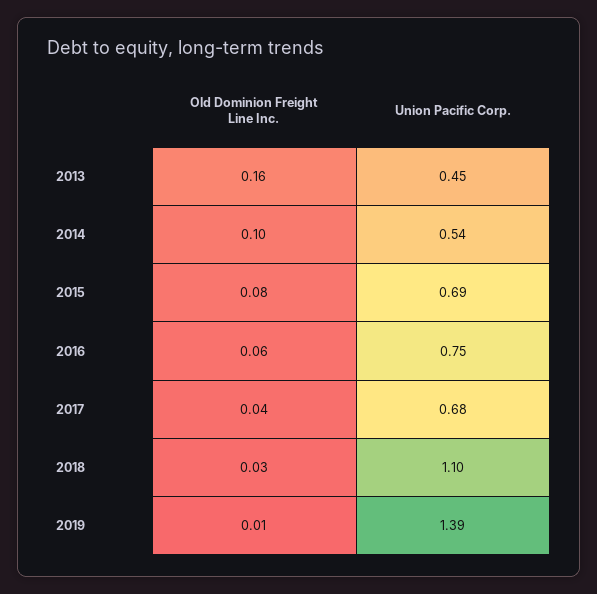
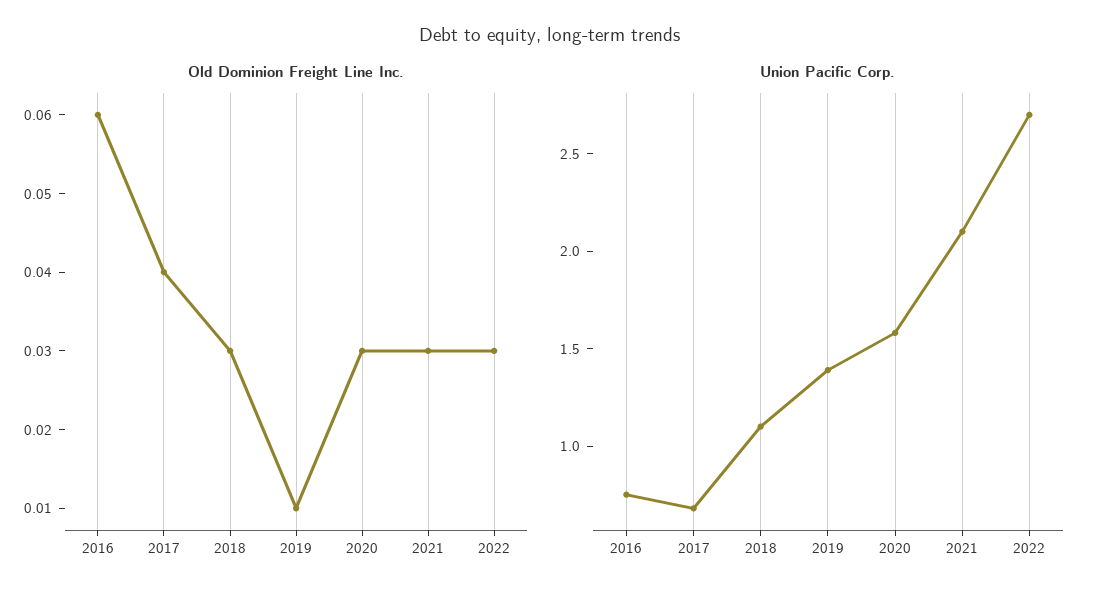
Old Dominion Freight Line Inc., 2013: 0.16 -> none
Union Pacific Corp., 2013: 0.45 -> none
Old Dominion Freight Line Inc., 2014: 0.1 -> none
Union Pacific Corp., 2014: 0.54 -> none
Old Dominion Freight Line Inc., 2015: 0.08 -> none
Union Pacific Corp., 2015: 0.69 -> none
Old Dominion Freight Line Inc., 2020: none -> 0.03
Old Dominion Freight Line Inc., 2021: none -> 0.03
Old Dominion Freight Line Inc., 2022: none -> 0.03
Union Pacific Corp., 2020: none -> 1.6
Union Pacific Corp., 2021: none -> 2.1
Union Pacific Corp., 2022: none -> 2.7

